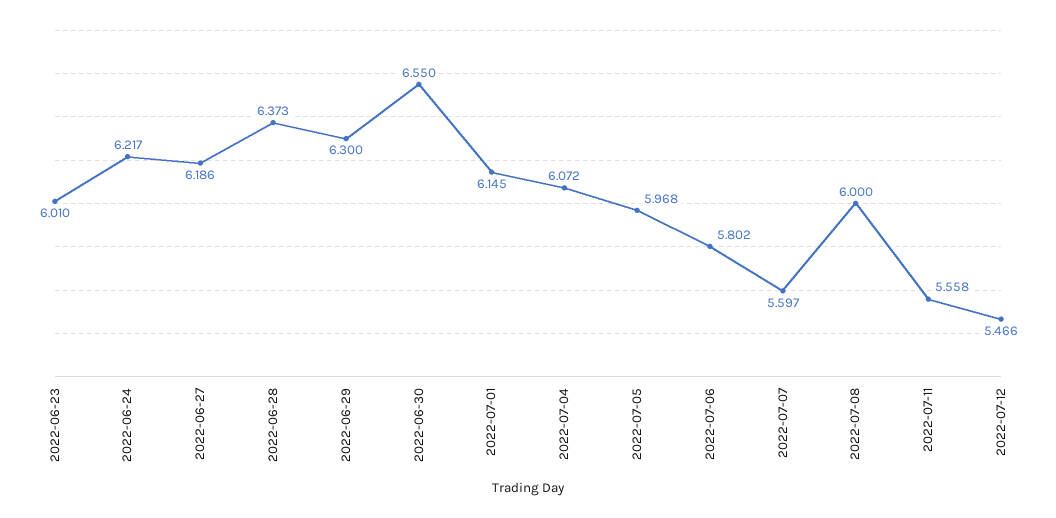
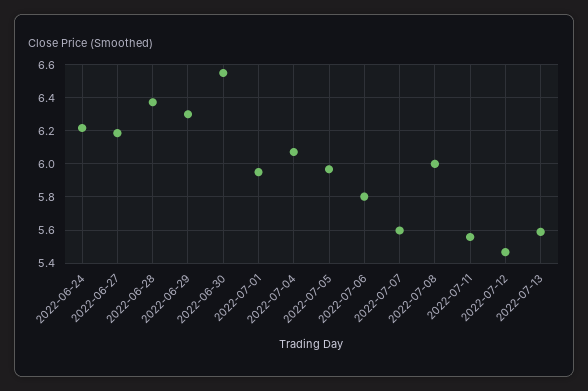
2022-06-23: 6.01 -> none
2022-07-01: 6.145 -> 5.95
2022-07-13: none -> 5.6

